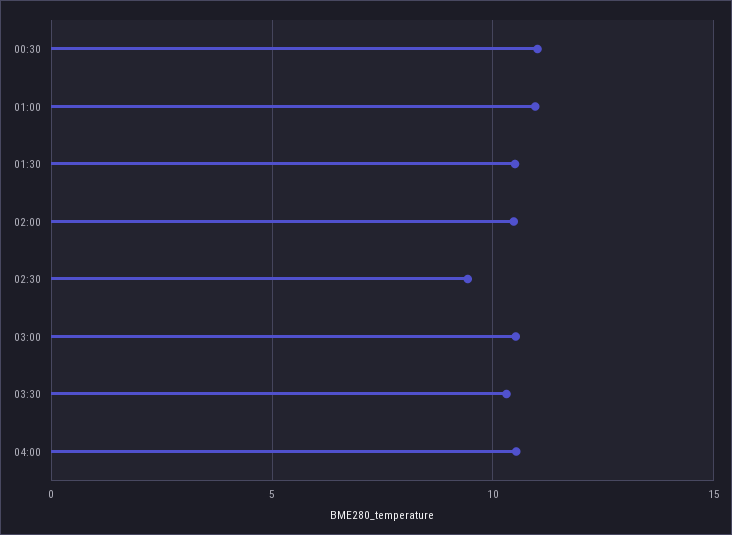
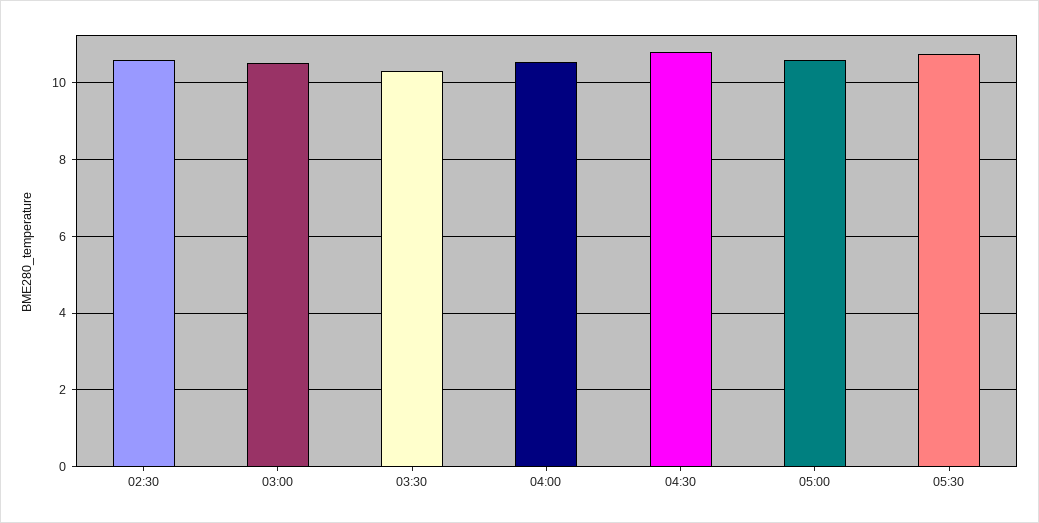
00:30: 11 -> none
01:00: 11 -> none
01:30: 10.5 -> none
02:00: 10.5 -> none
02:30: 9.5 -> 10.6
04:30: none -> 10.8
05:00: none -> 10.6
05:30: none -> 10.8

